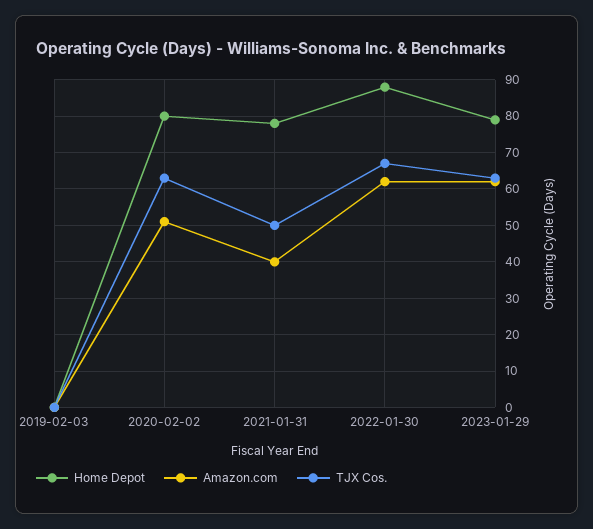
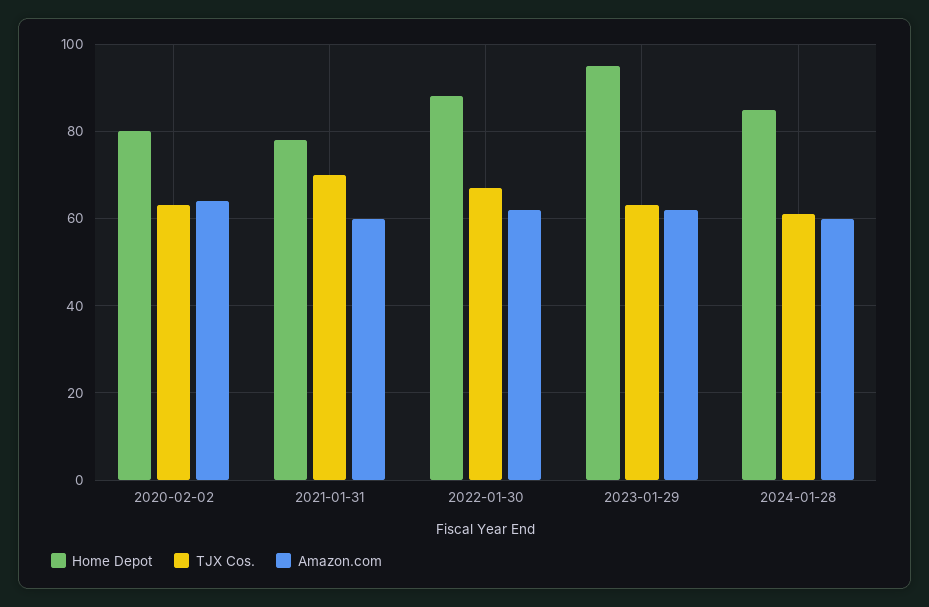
Home Depot, 2019-02-03: 0 -> none
Amazon.com, 2019-02-03: 0 -> none
TJX Cos., 2019-02-03: 0 -> none
Amazon.com, 2020-02-02: 50 -> 65
Amazon.com, 2021-01-31: 40 -> 60
TJX Cos., 2021-01-31: 50 -> 70
Home Depot, 2023-01-29: 80 -> 95
Home Depot, 2024-01-28: none -> 85
TJX Cos., 2024-01-28: none -> 60
Amazon.com, 2024-01-28: none -> 60

